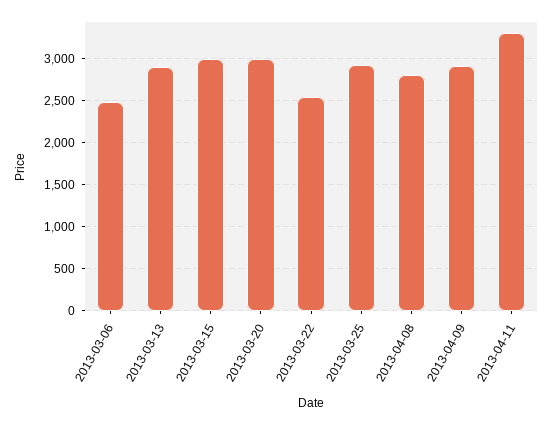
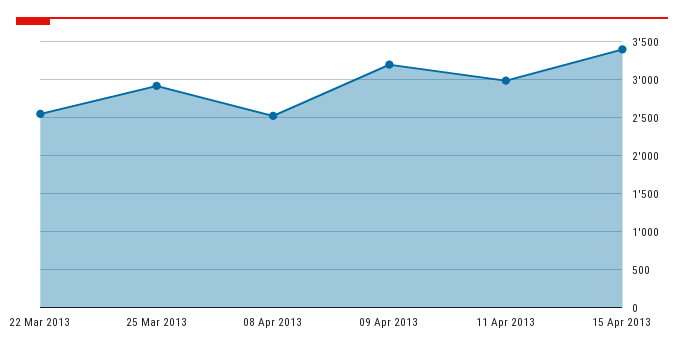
2013-03-06: 2500 -> none
2013-03-13: 2900 -> none
2013-03-15: 3000 -> none
2013-03-20: 3000 -> none
2013-04-08: 2800 -> 2500
2013-04-09: 2900 -> 3200
2013-04-11: 3300 -> 3000
15 Apr 2013: none -> 3400

